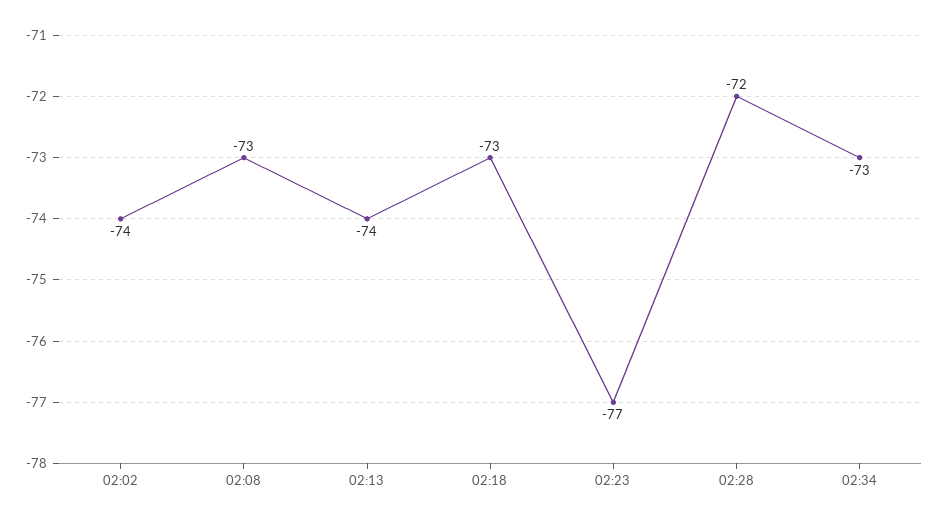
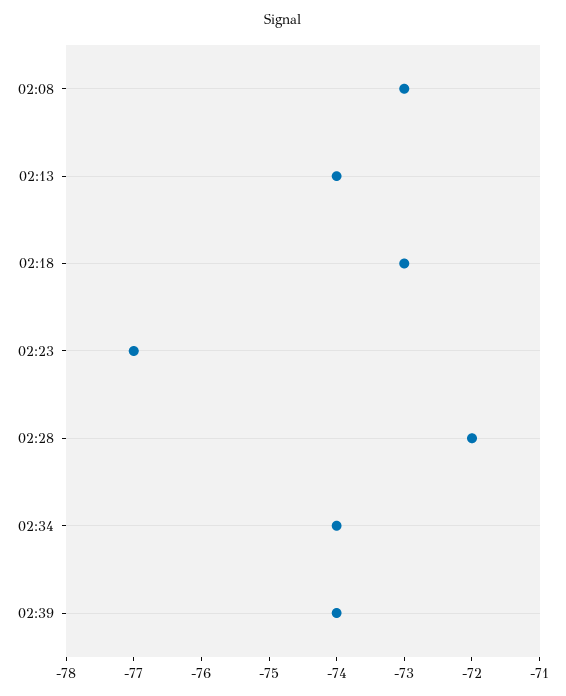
02:02: -74 -> none
02:34: -73 -> -74
02:39: none -> -74

